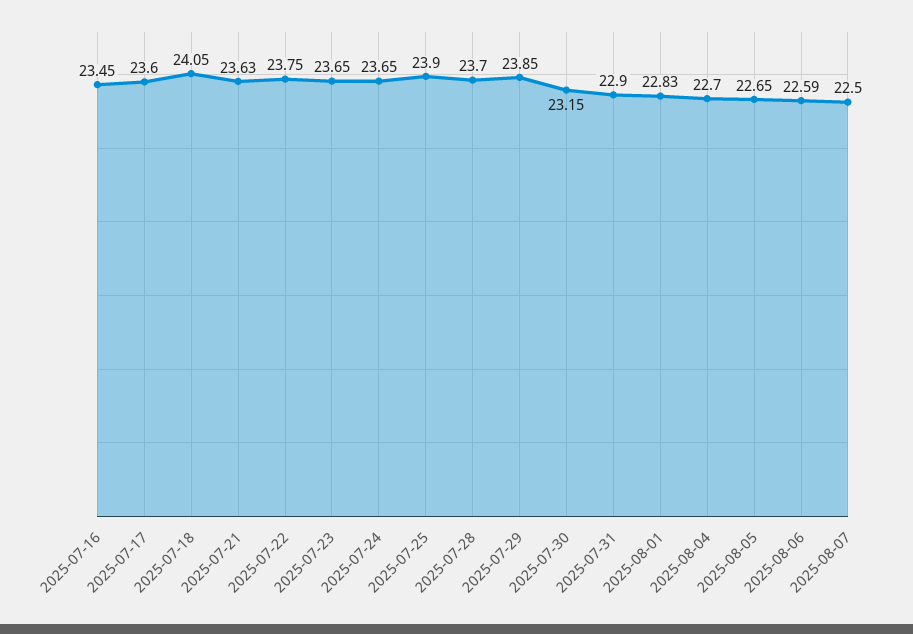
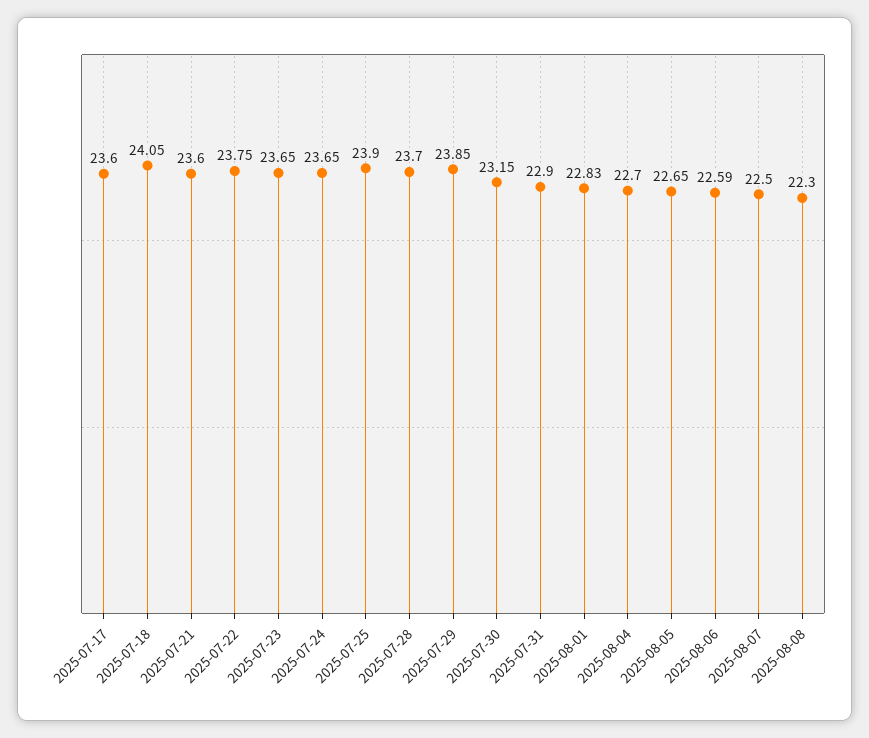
2025-07-16: 23.45 -> none
2025-07-21: 23.63 -> 23.6
2025-08-08: none -> 22.3

